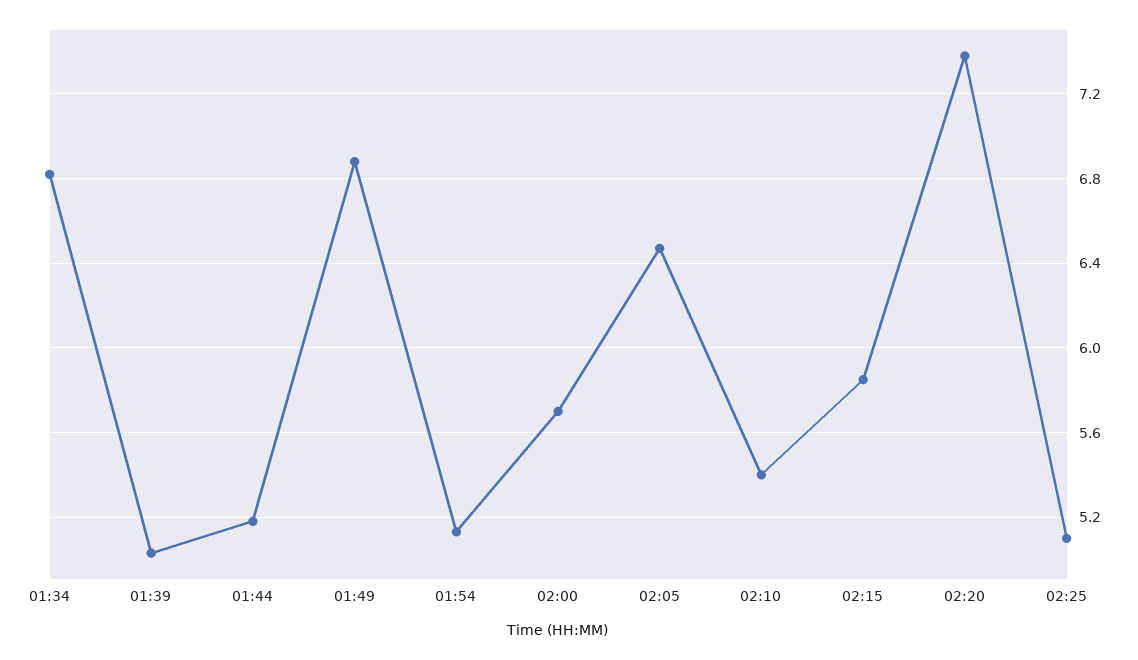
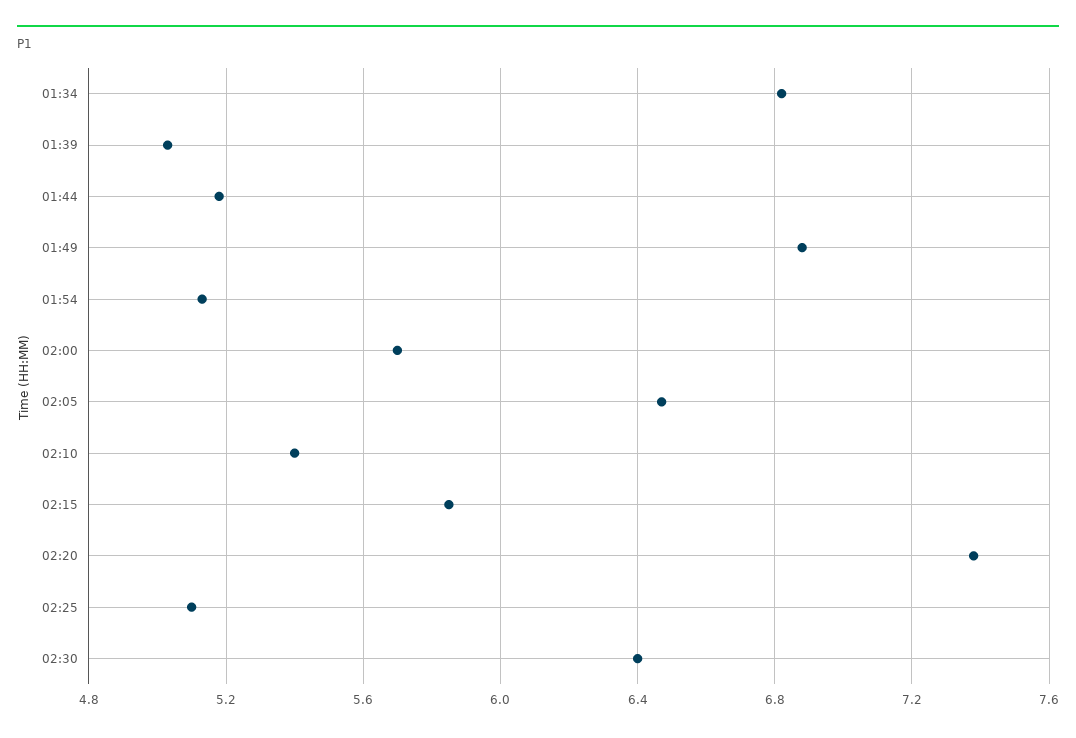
02:30: none -> 6.4

